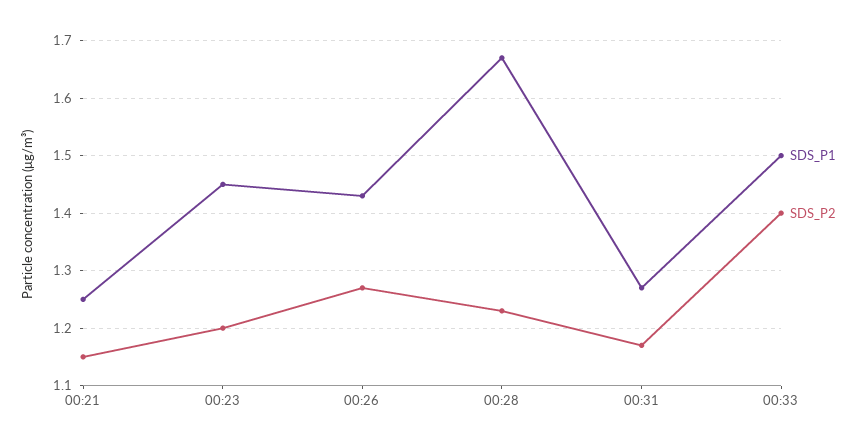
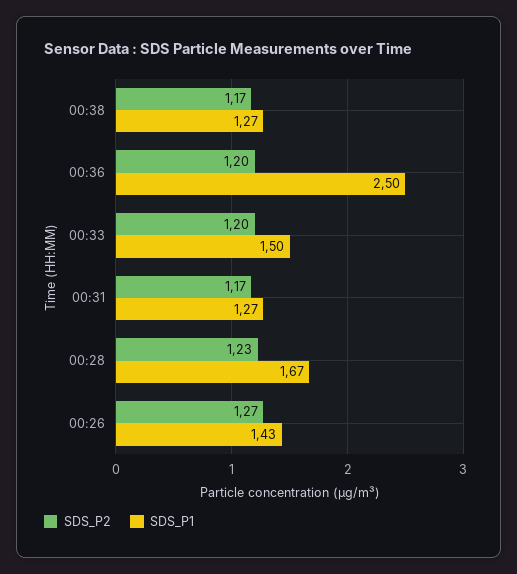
SDS_P1, 00:21: 1.25 -> none
SDS_P2, 00:21: 1.15 -> none
SDS_P1, 00:23: 1.45 -> none
SDS_P2, 00:23: 1.2 -> none
SDS_P2, 00:33: 1.4 -> 1.2
SDS_P2, 00:38: none -> 1.17
SDS_P1, 00:38: none -> 1.27
SDS_P2, 00:36: none -> 1.2
SDS_P1, 00:36: none -> 2.5

